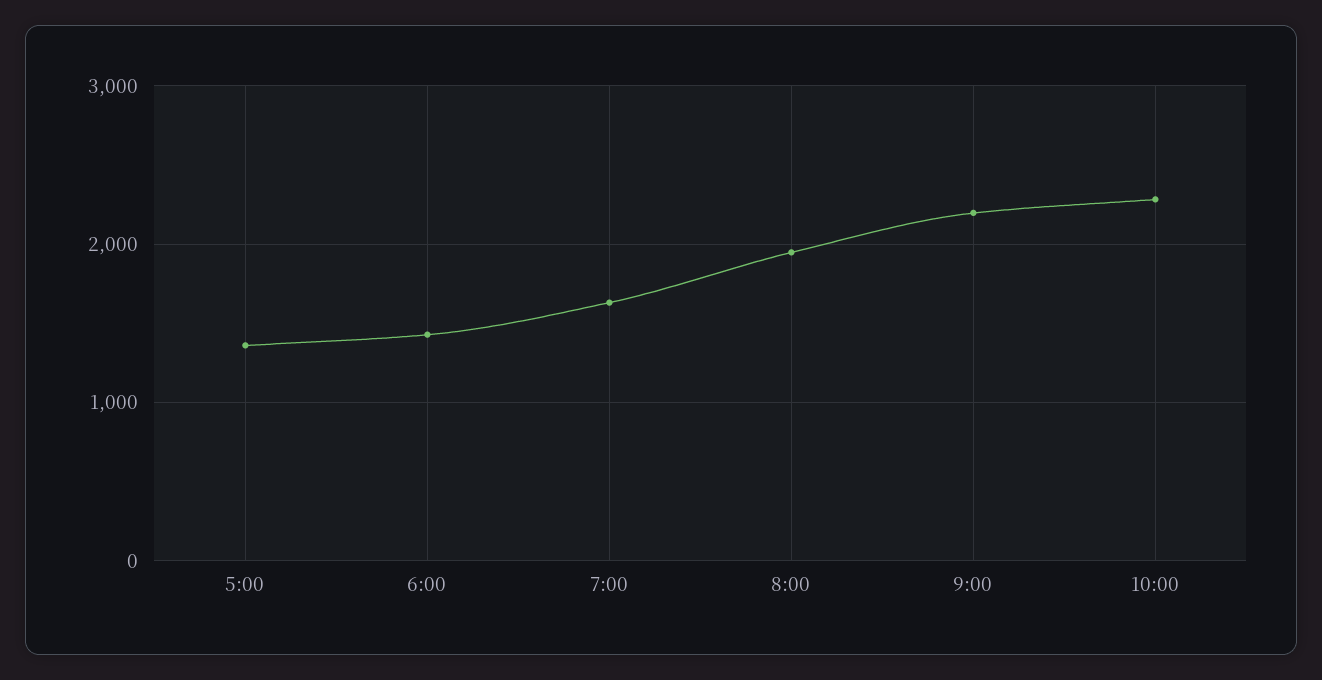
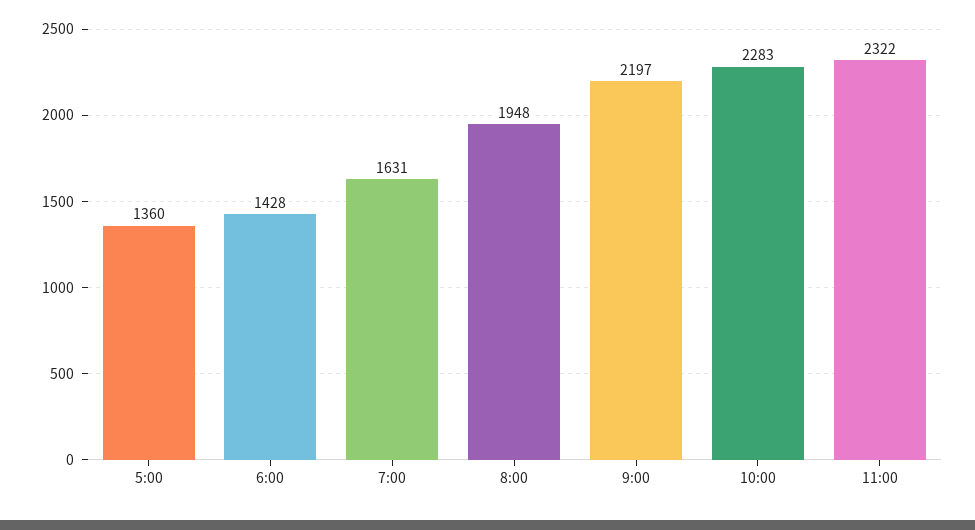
11:00: none -> 2322

